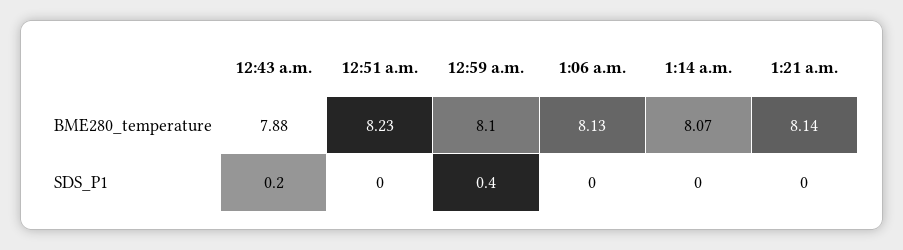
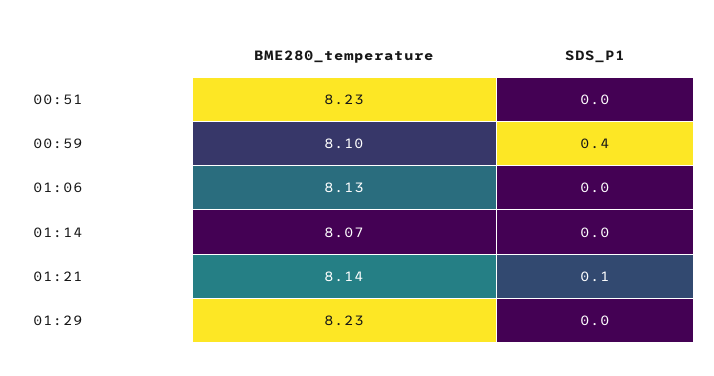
12:43 a.m., BME280_temperature: 7.88 -> none
12:43 a.m., SDS_P1: 0.2 -> none
1:21 a.m., SDS_P1: 0 -> 0.1
01:29, BME280_temperature: none -> 8.23
01:29, SDS_P1: none -> 0

